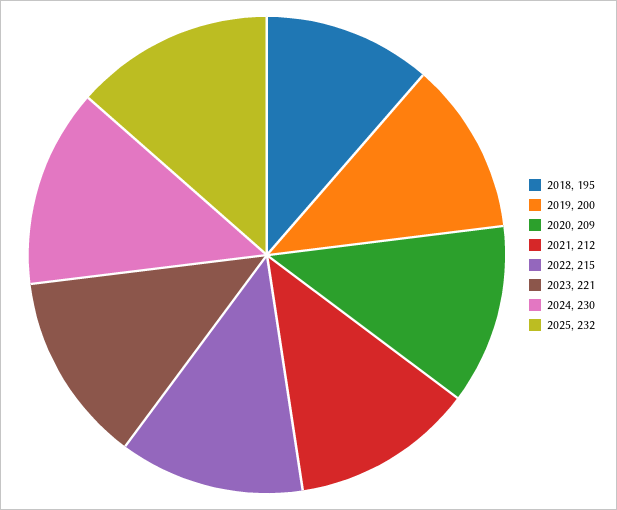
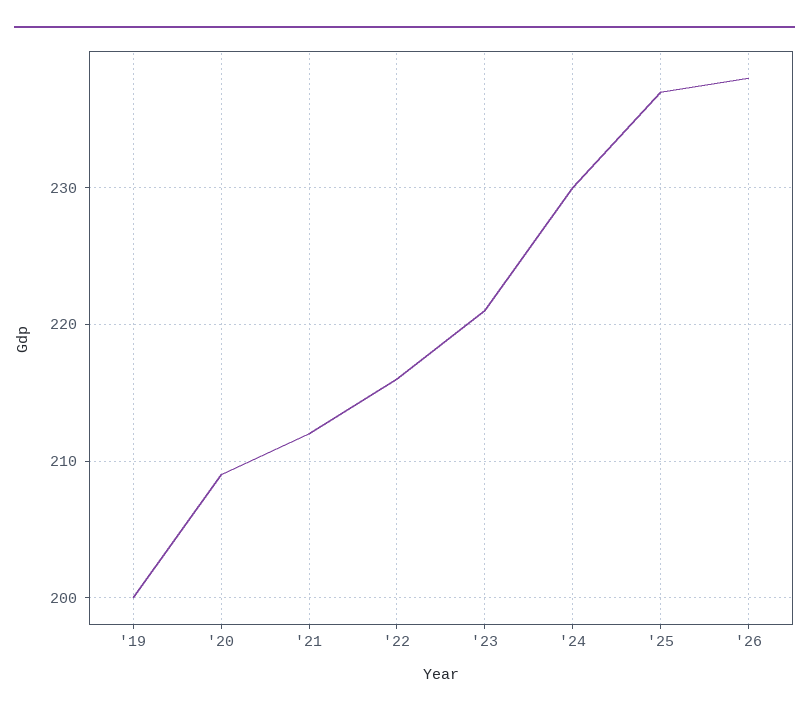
2018: 195 -> none
2022: 215 -> 216
2025: 232 -> 237
'26: none -> 238

